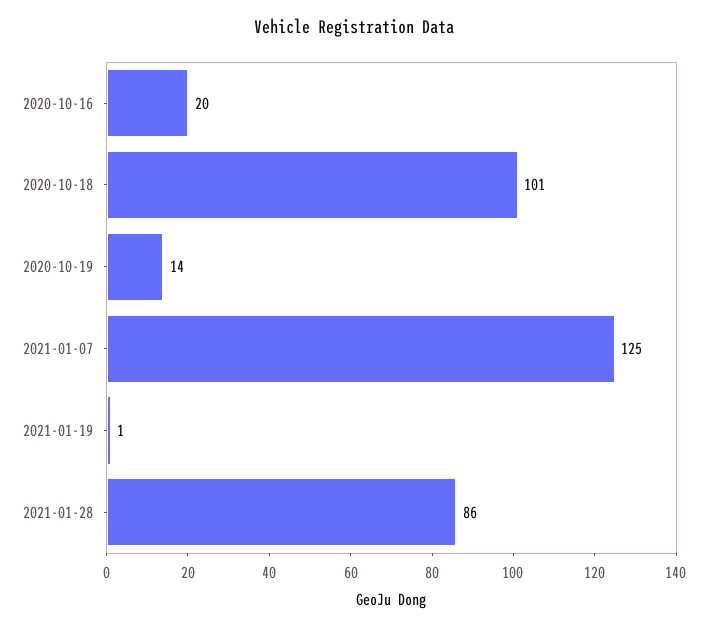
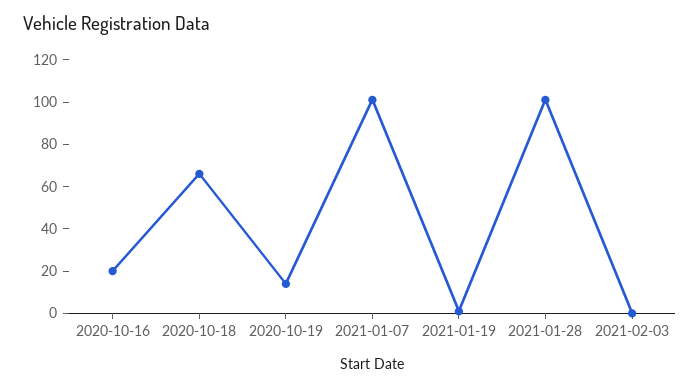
2020-10-18: 101 -> 65
2021-01-07: 125 -> 100
2021-01-28: 86 -> 100
2021-02-03: none -> 0

